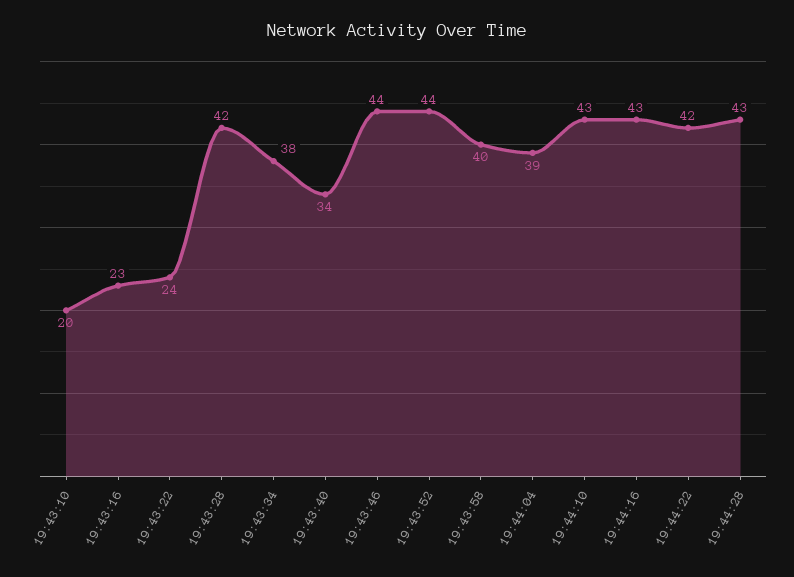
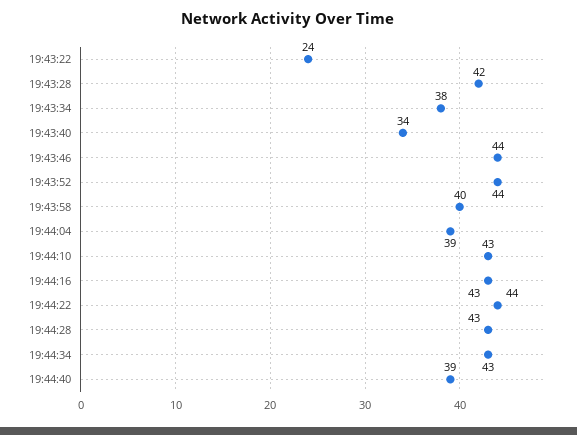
19:43:10: 20 -> none
19:43:16: 23 -> none
19:44:22: 42 -> 44
19:44:34: none -> 43
19:44:40: none -> 39

